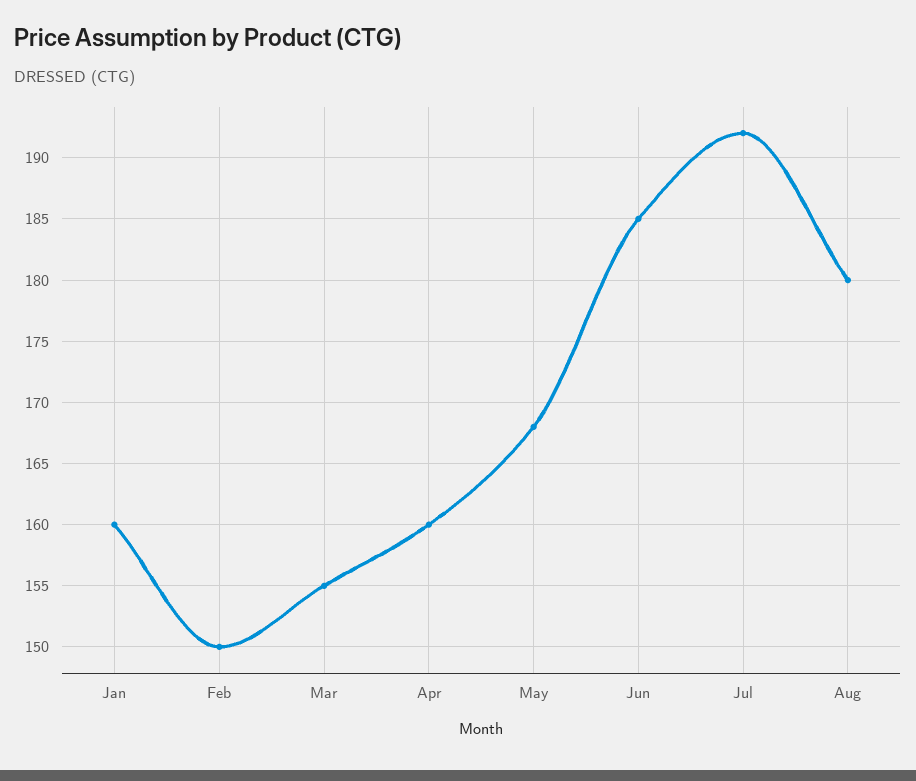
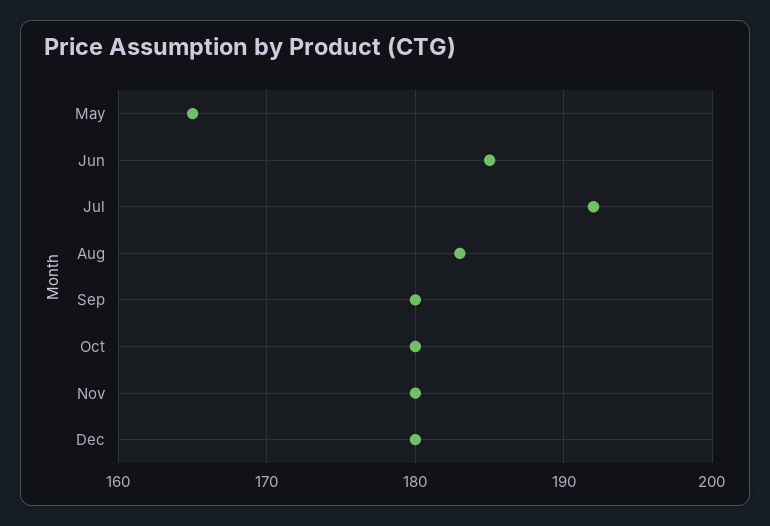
Jan: 160 -> none
Feb: 150 -> none
Mar: 155 -> none
Apr: 160 -> none
May: 168 -> 165
Aug: 180 -> 183
Sep: none -> 180
Oct: none -> 180
Nov: none -> 180
Dec: none -> 180

